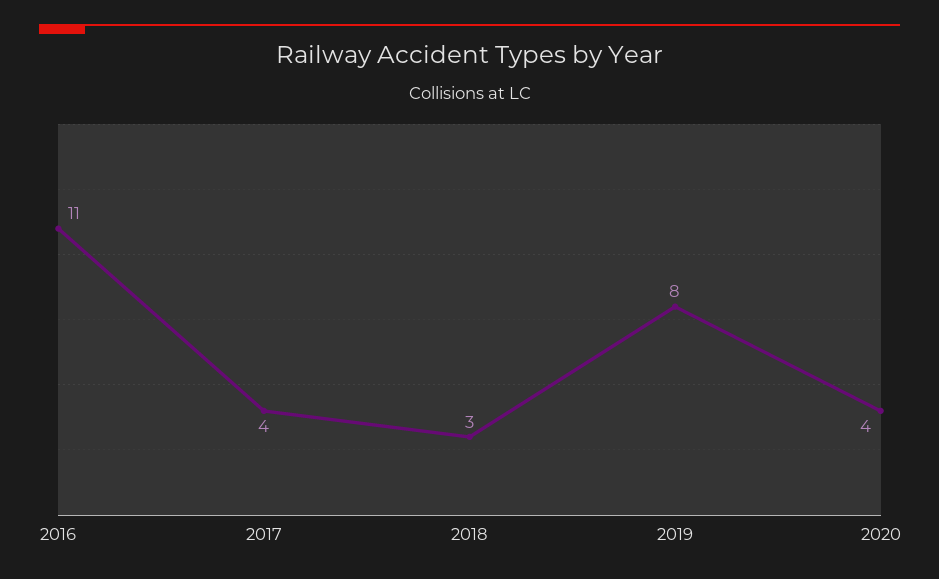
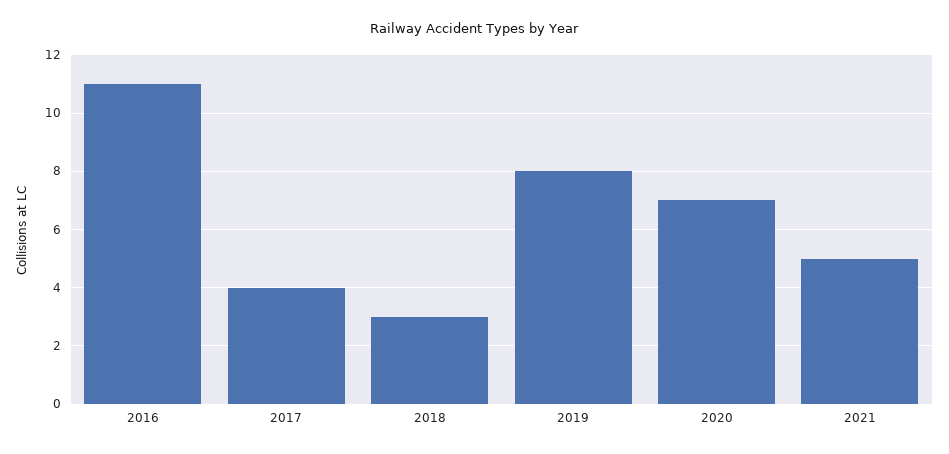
2020: 4 -> 7
2021: none -> 5

